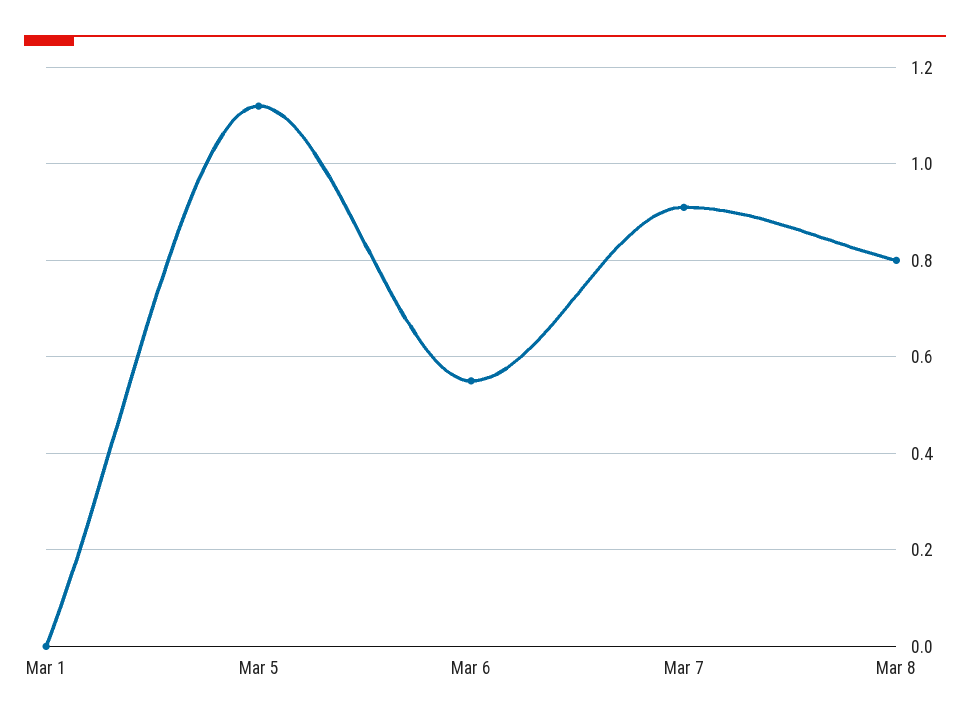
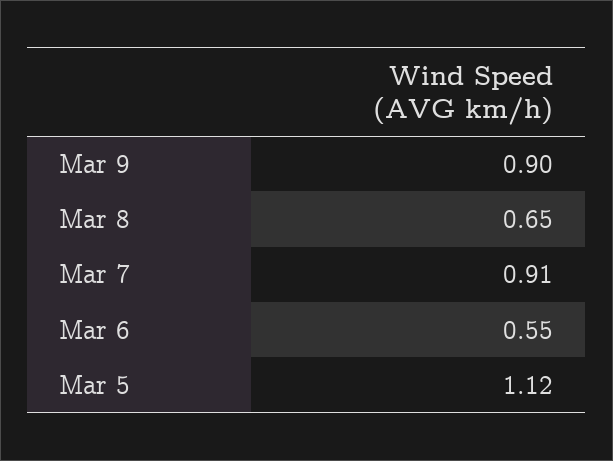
Mar 1: 0 -> none
Mar 8: 0.8 -> 0.65
Mar 9: none -> 0.9

